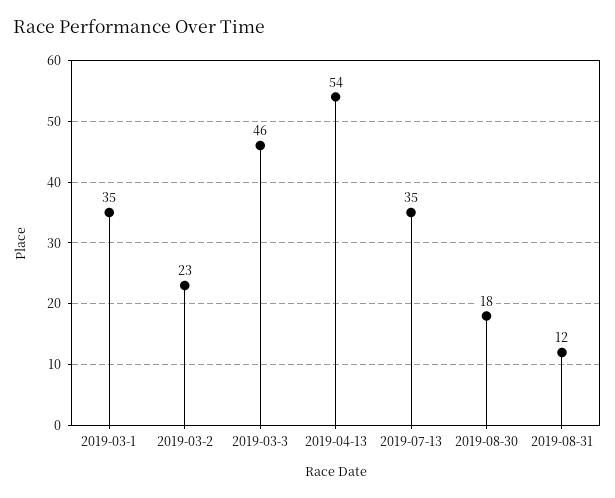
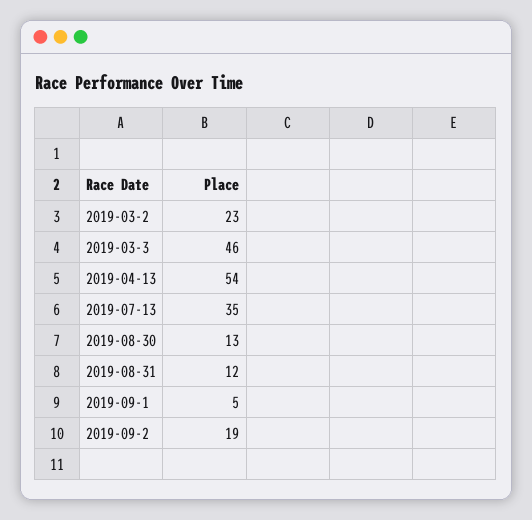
2019-03-1: 35 -> none
2019-08-30: 18 -> 13
2019-09-1: none -> 5
2019-09-2: none -> 19

